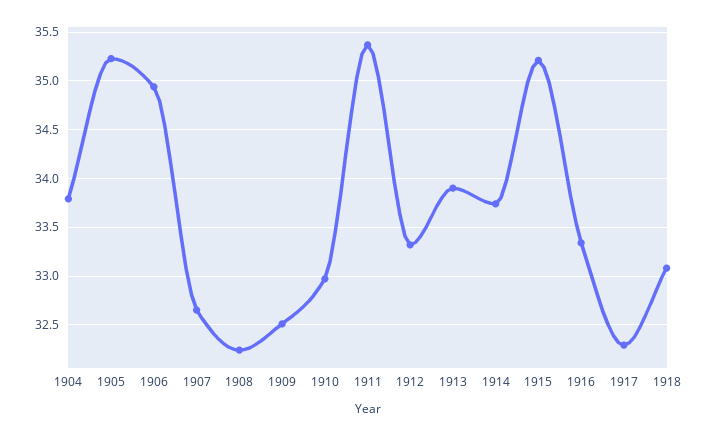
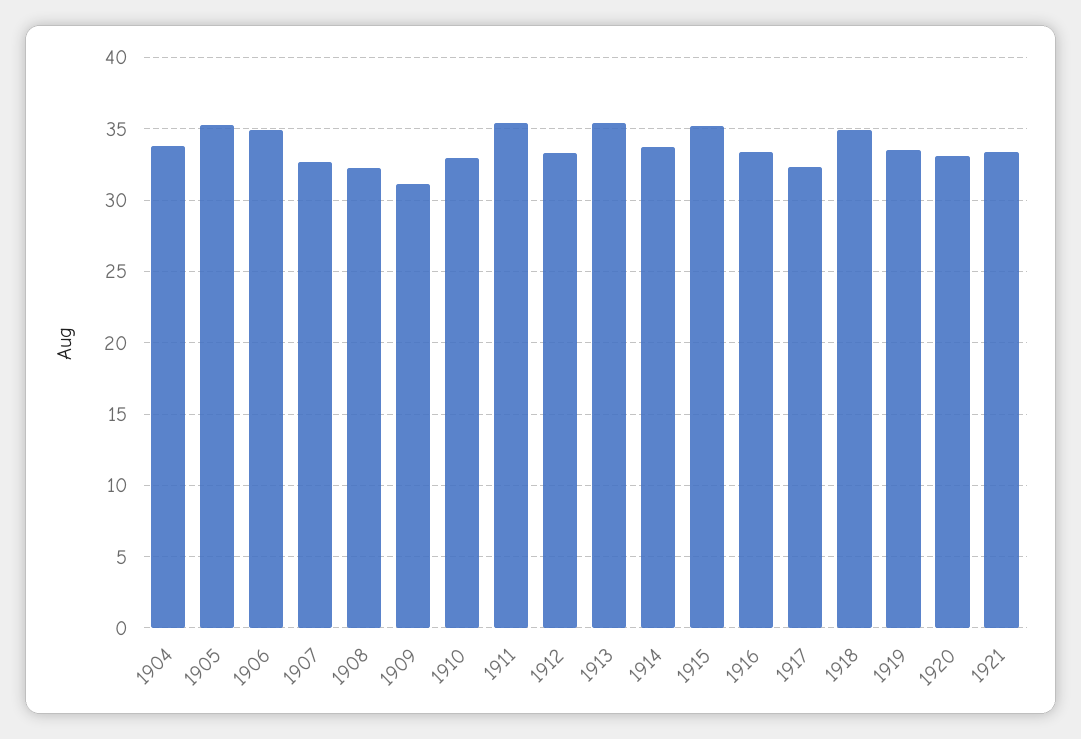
1909: 32.5 -> 31
1913: 33.9 -> 35.5
1918: 33.1 -> 35
1919: none -> 33.5
1920: none -> 33
1921: none -> 33.5

